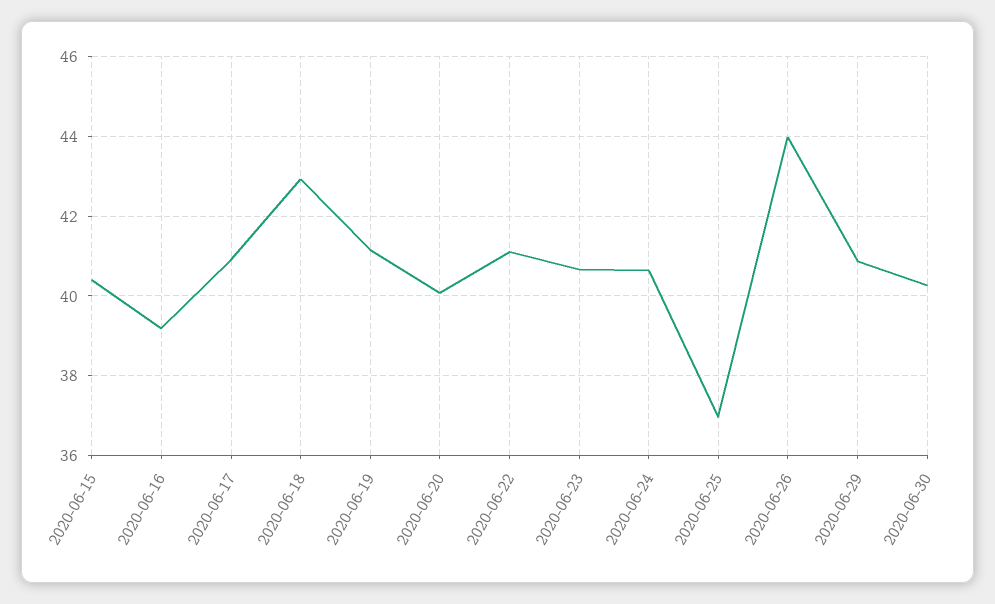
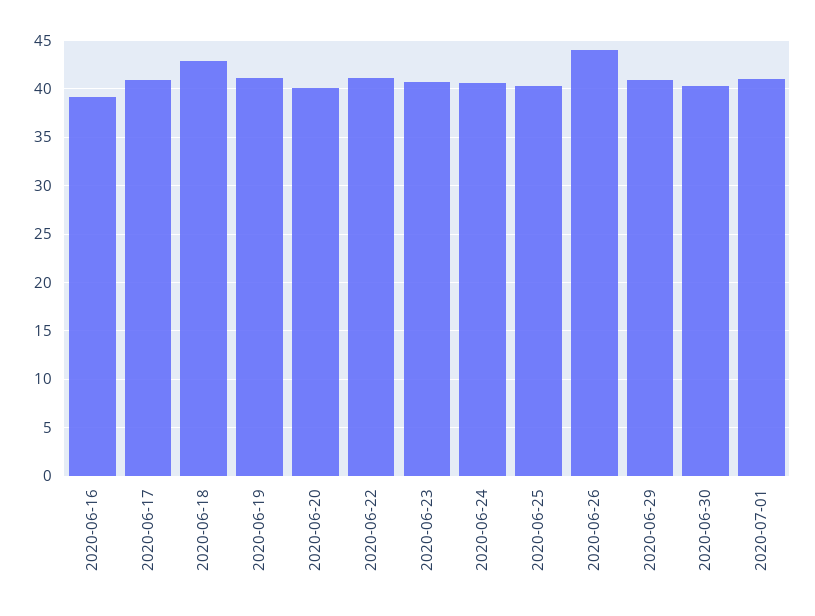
2020-06-15: 40.4 -> none
2020-06-25: 37 -> 40
2020-07-01: none -> 41

